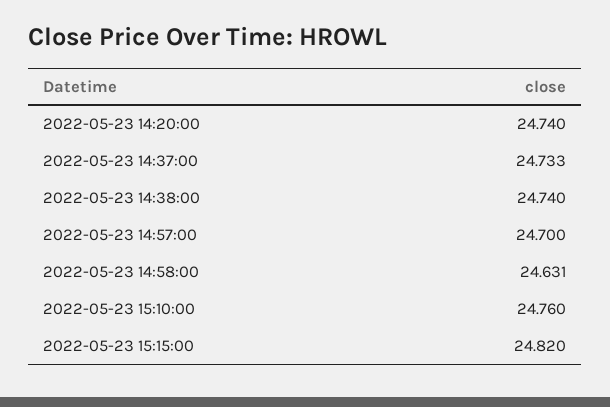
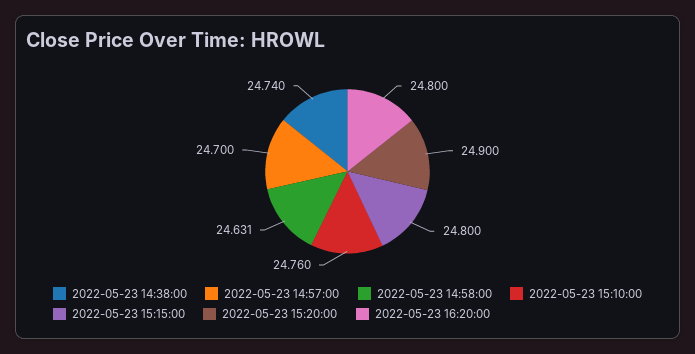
2022-05-23 14:20:00: 24.74 -> none
2022-05-23 14:37:00: 24.733 -> none
2022-05-23 15:15:00: 24.82 -> 24.8
2022-05-23 15:20:00: none -> 24.9
2022-05-23 16:20:00: none -> 24.8

